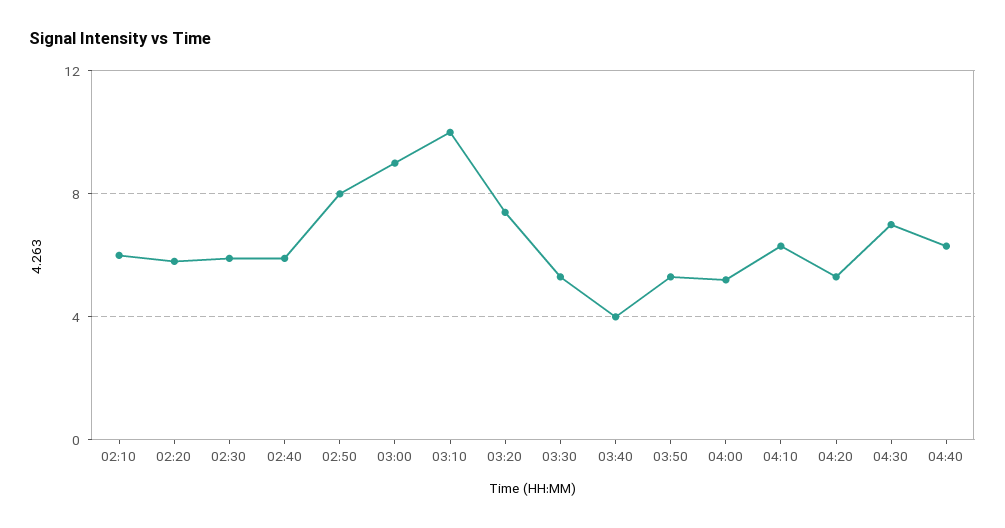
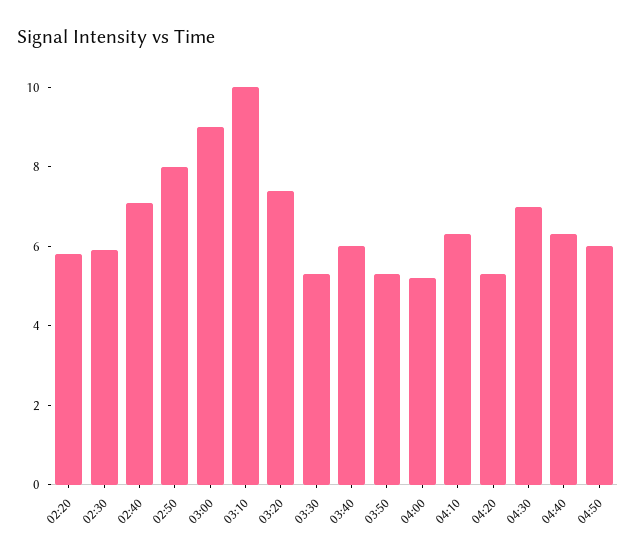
02:10: 6 -> none
02:40: 6 -> 7
03:40: 4 -> 6
04:50: none -> 6

